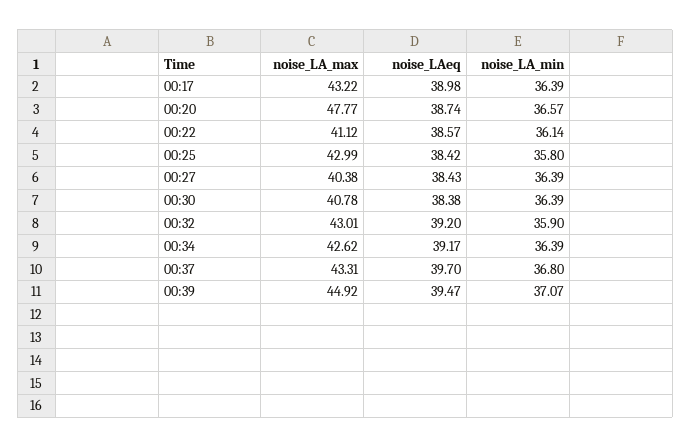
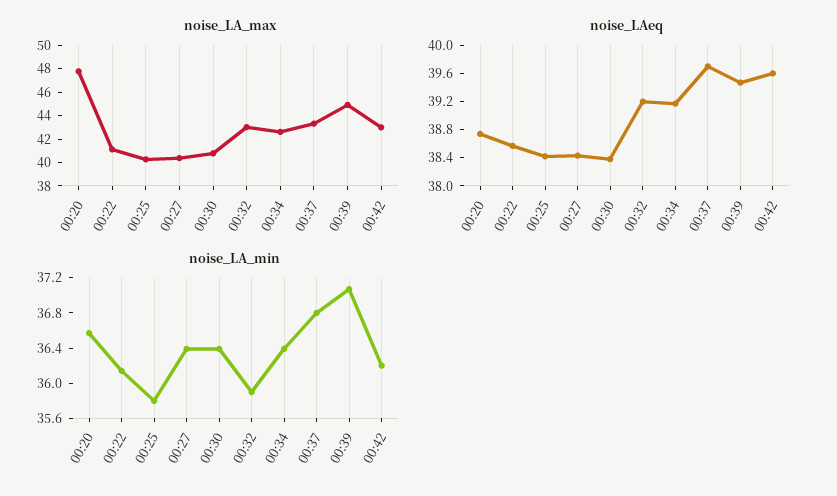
noise_LA_max, 00:17: 43.22 -> none
noise_LAeq, 00:17: 38.98 -> none
noise_LA_min, 00:17: 36.39 -> none
noise_LA_max, 00:25: 42.99 -> 40
noise_LA_max, 00:42: none -> 43
noise_LAeq, 00:42: none -> 39.6
noise_LA_min, 00:42: none -> 36.2

